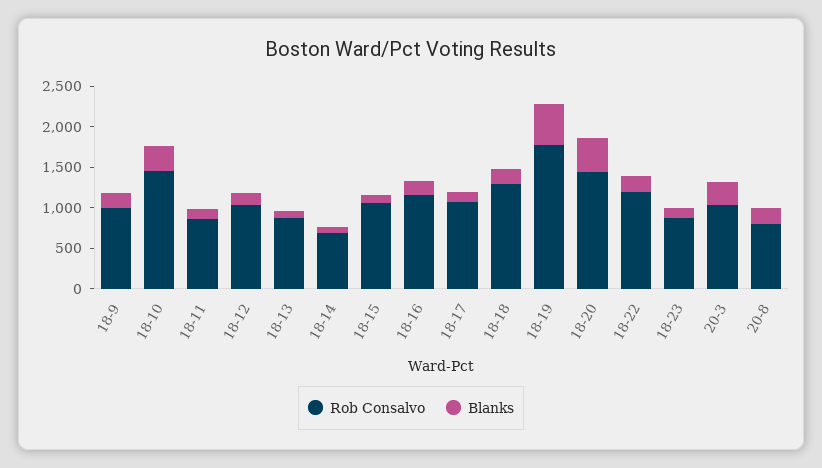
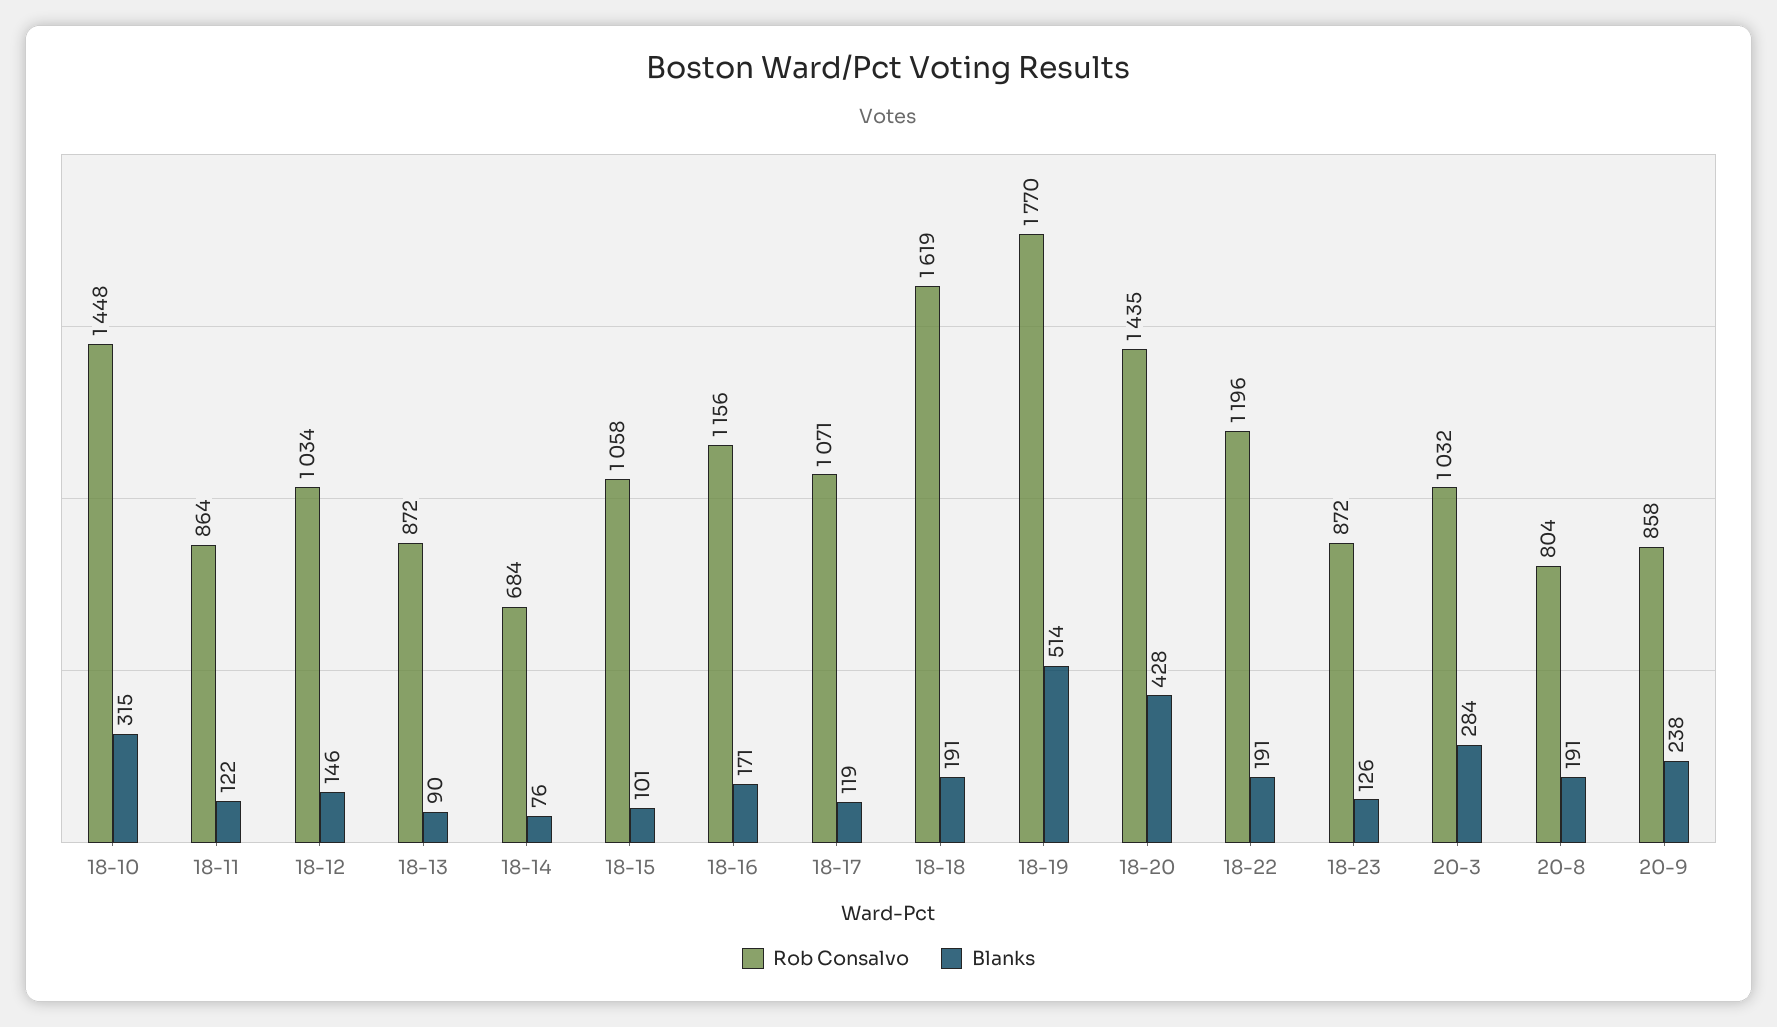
Rob Consalvo, 18-9: 1000 -> none
Blanks, 18-9: 200 -> none
Rob Consalvo, 18-18: 1300 -> 1619
Rob Consalvo, 20-9: none -> 858
Blanks, 20-9: none -> 238

